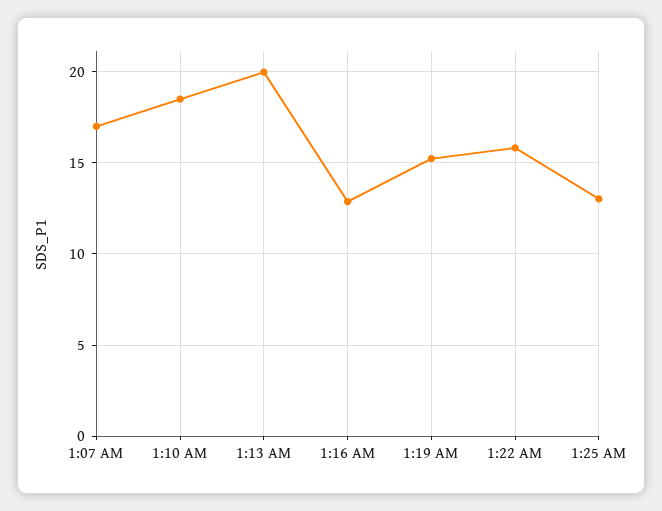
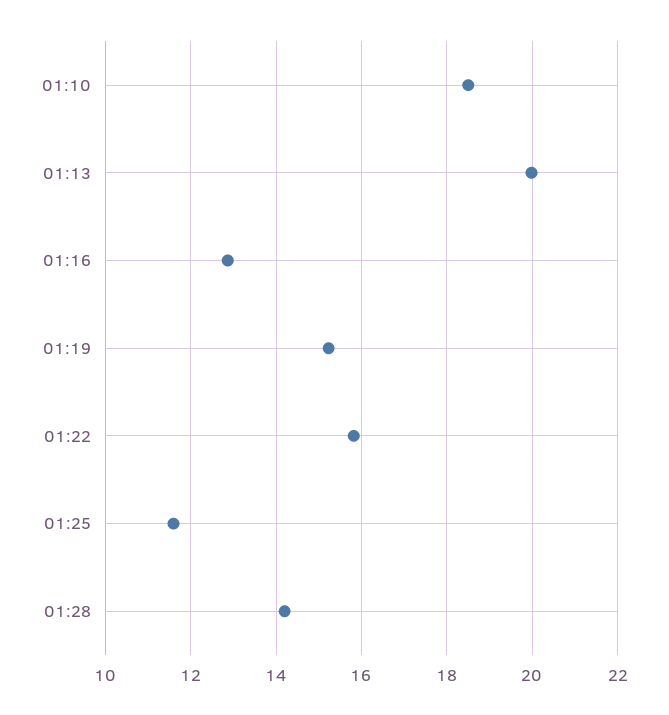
1:07 AM: 17 -> none
1:25 AM: 13 -> 11.6
01:28: none -> 14.2

